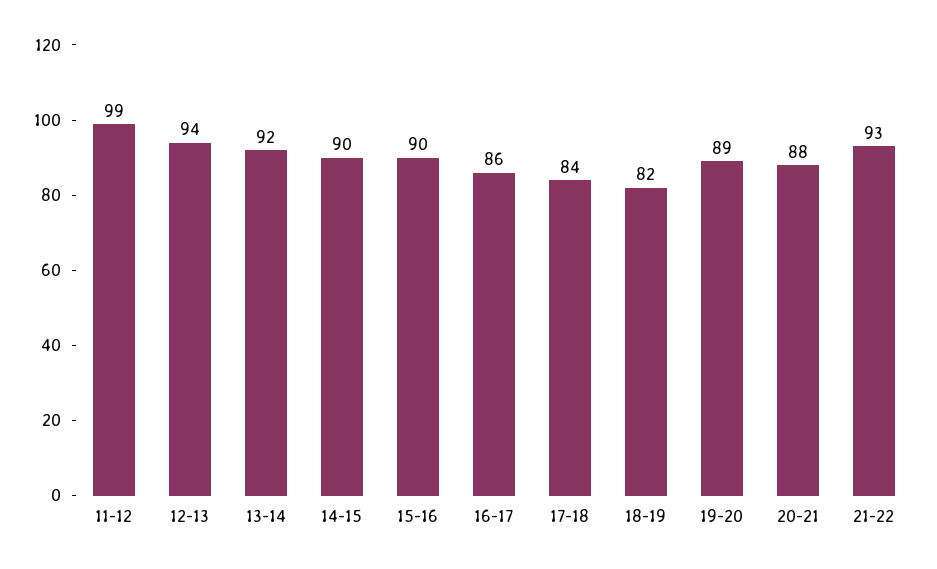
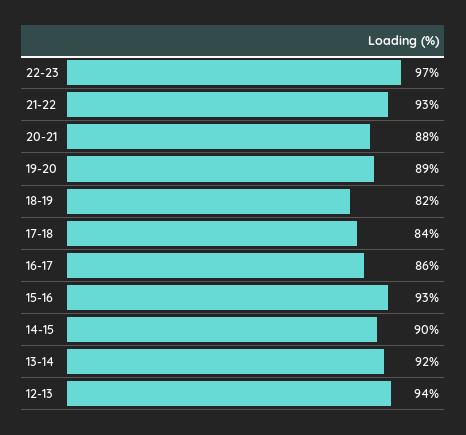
11-12: 99 -> none
15-16: 90 -> 93
22-23: none -> 97

